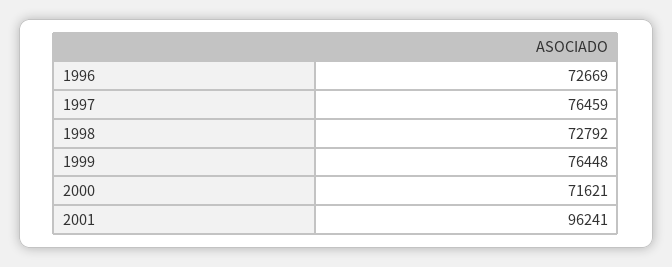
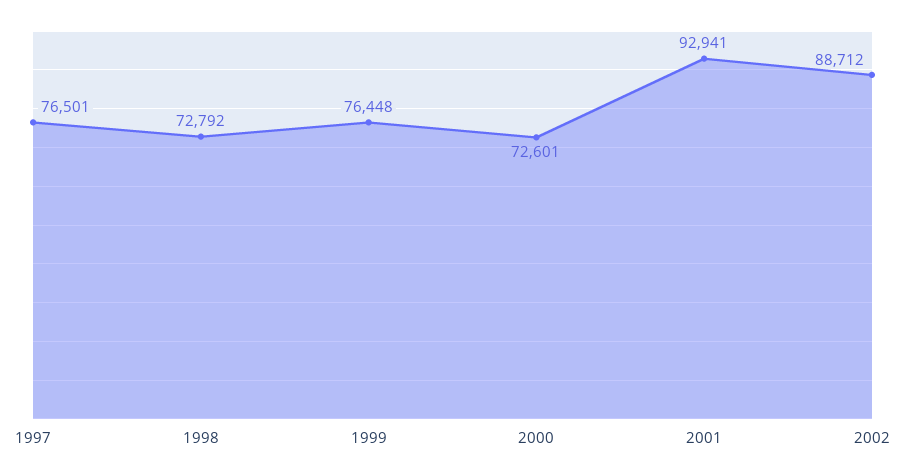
1996: 72669 -> none
1997: 76459 -> 76501
2000: 71621 -> 72601
2001: 96241 -> 92941
2002: none -> 88712

